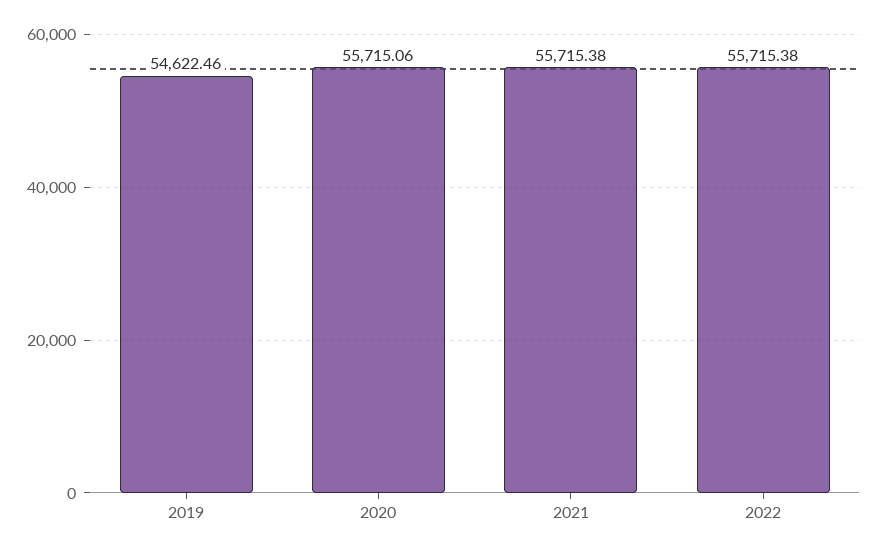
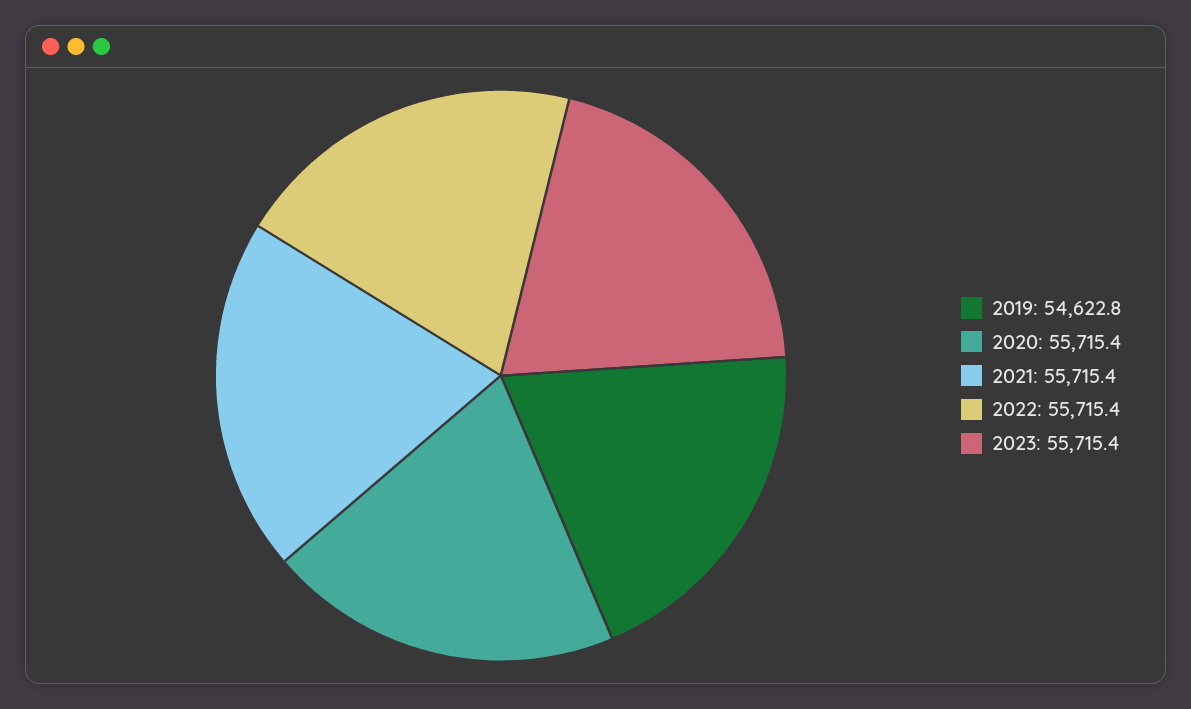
2019: 54622.46 -> 54622.8
2020: 55715.06 -> 55715.4
2023: none -> 55715.4

